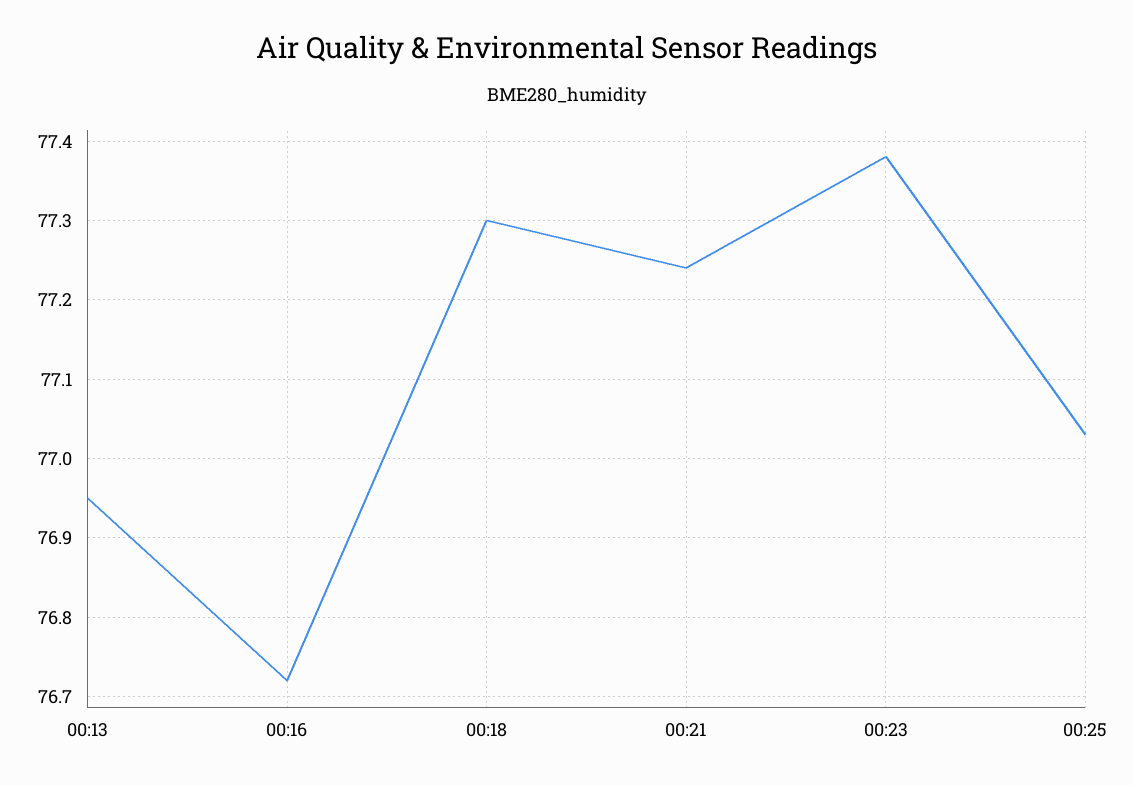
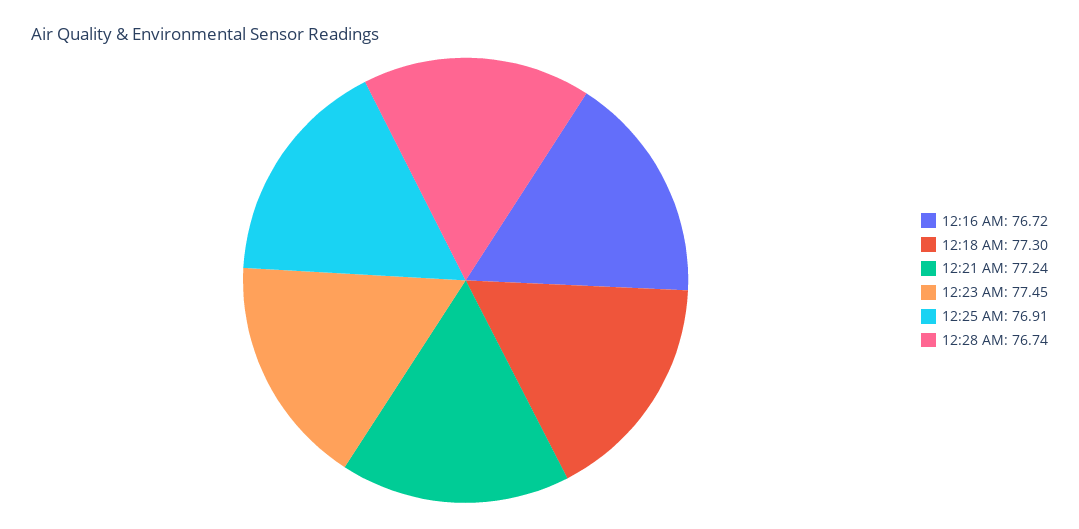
00:13: 76.95 -> none
00:23: 77.38 -> 77.45
00:25: 77.03 -> 76.91
12:28 AM: none -> 76.74

